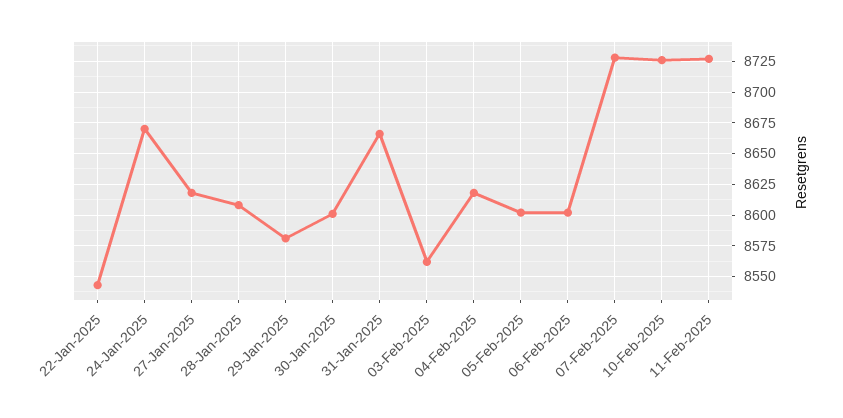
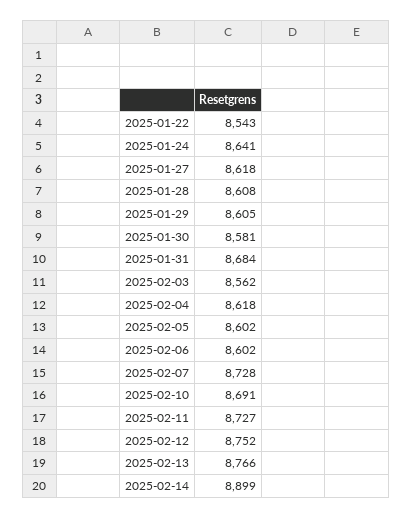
24-Jan-2025: 8670 -> 8641
29-Jan-2025: 8580 -> 8605
30-Jan-2025: 8600 -> 8581
31-Jan-2025: 8665 -> 8684
10-Feb-2025: 8725 -> 8691
2025-02-12: none -> 8752
2025-02-13: none -> 8766
2025-02-14: none -> 8899

